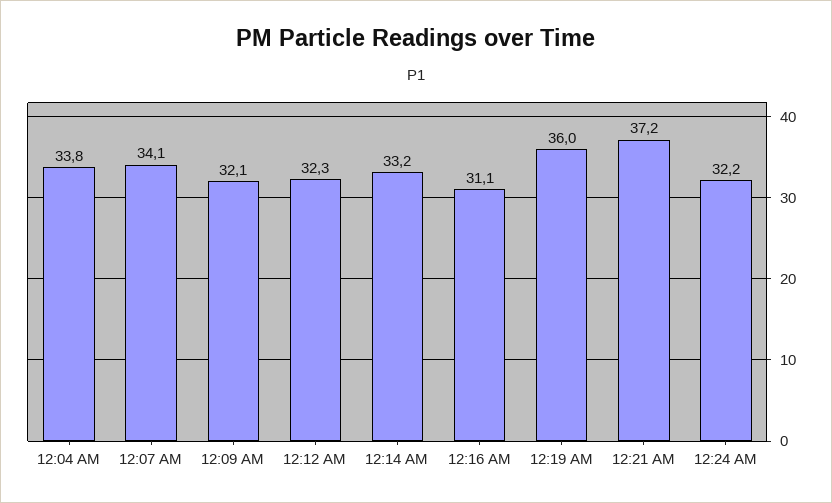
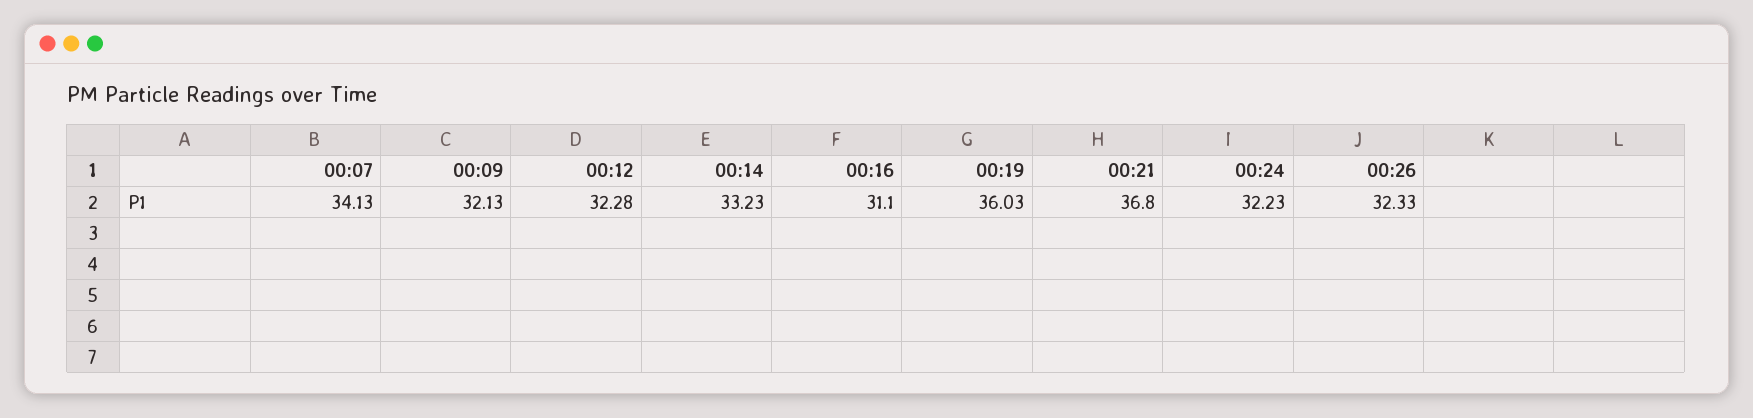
12:04 AM: 33.8 -> none
12:21 AM: 37.2 -> 36.8
00:26: none -> 32.33

